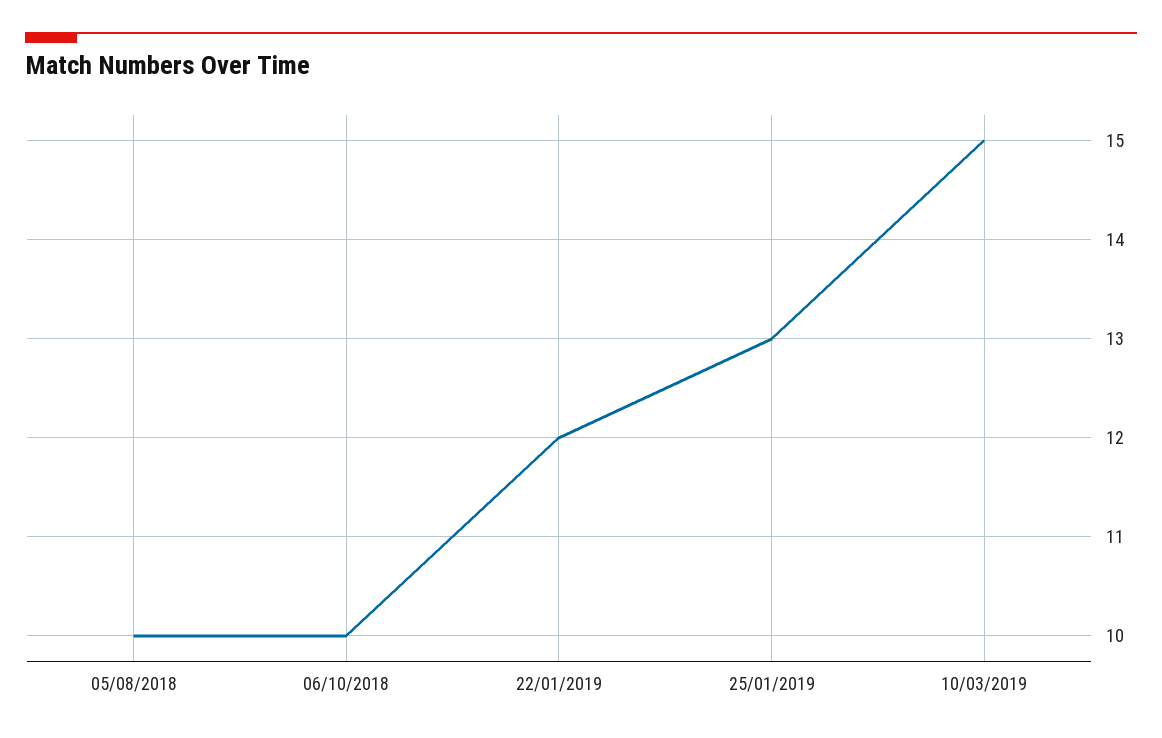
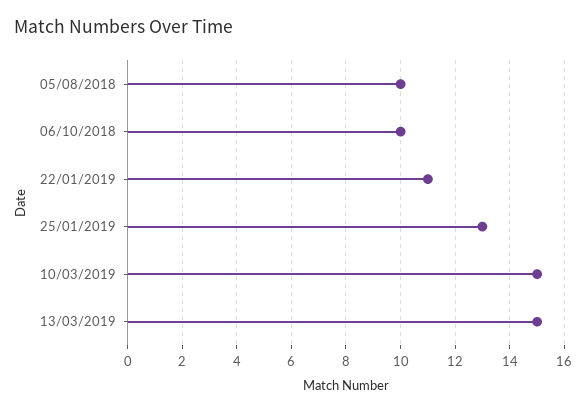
22/01/2019: 12 -> 11
13/03/2019: none -> 15

